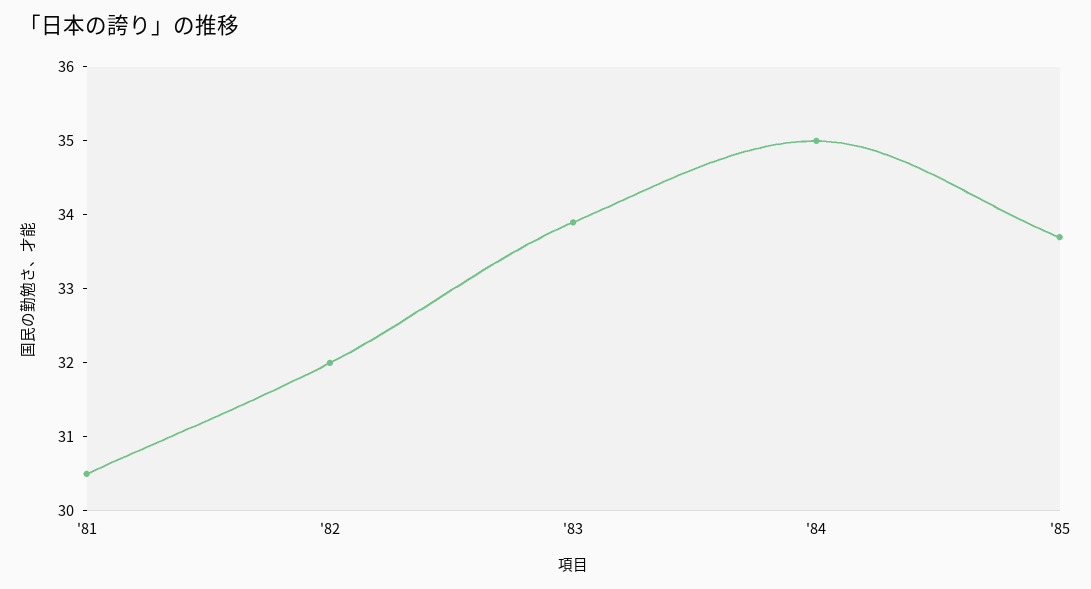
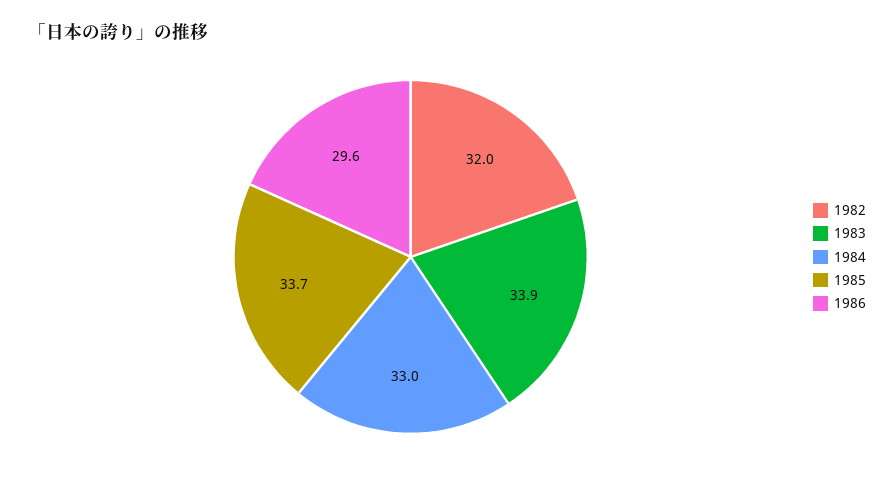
'81: 30.5 -> none
'84: 35 -> 33
1986: none -> 29.6

